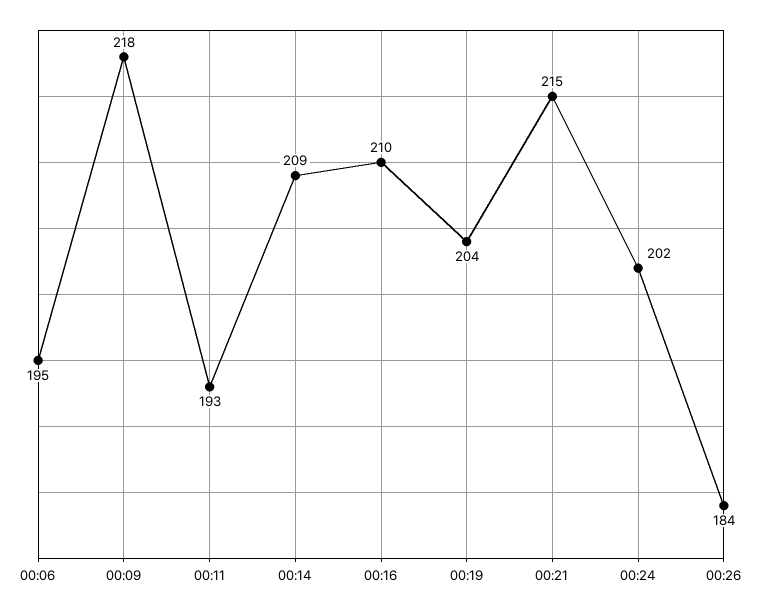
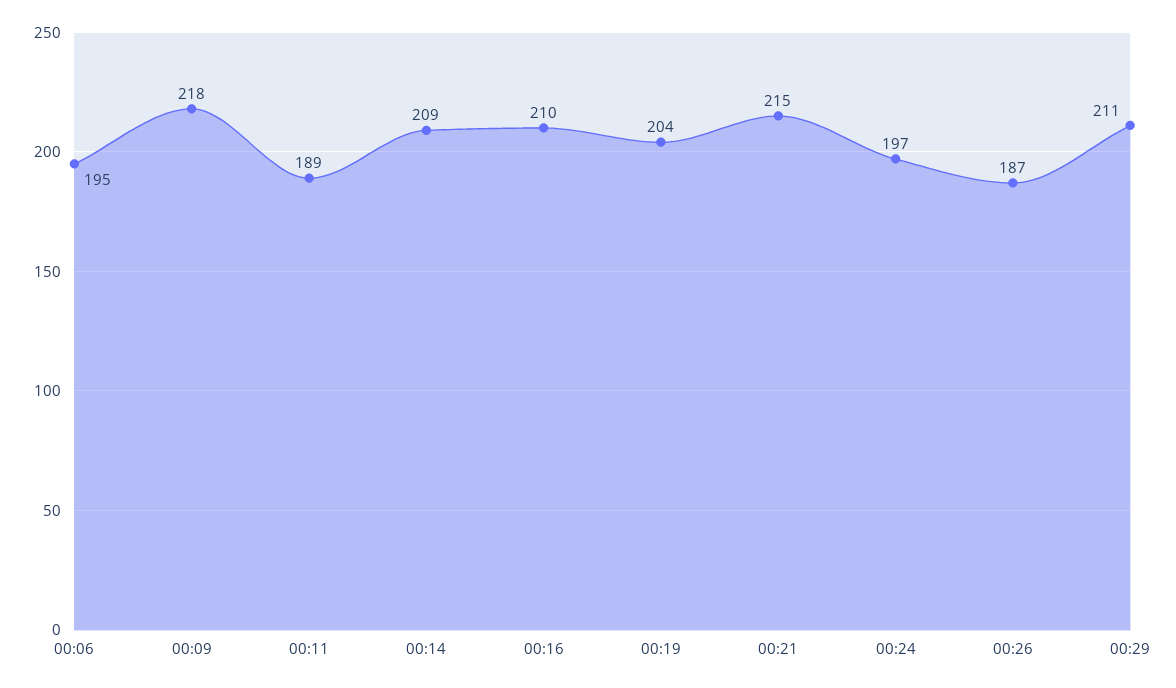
00:11: 193 -> 189
00:24: 202 -> 197
00:26: 184 -> 187
00:29: none -> 211

